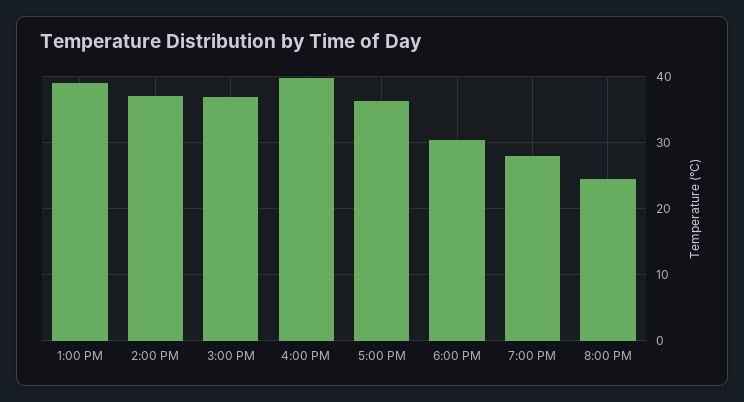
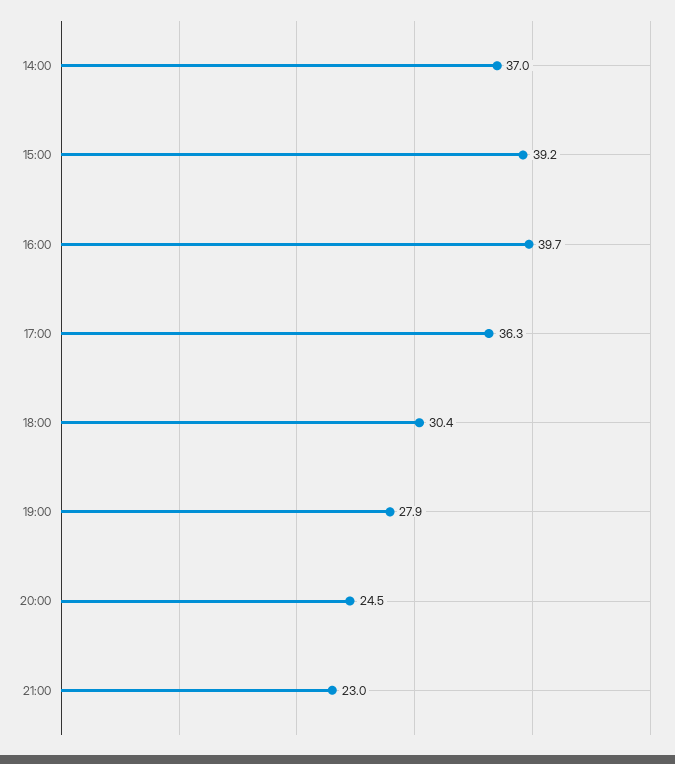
1:00 PM: 39 -> none
3:00 PM: 37 -> 39.2
21:00: none -> 23

